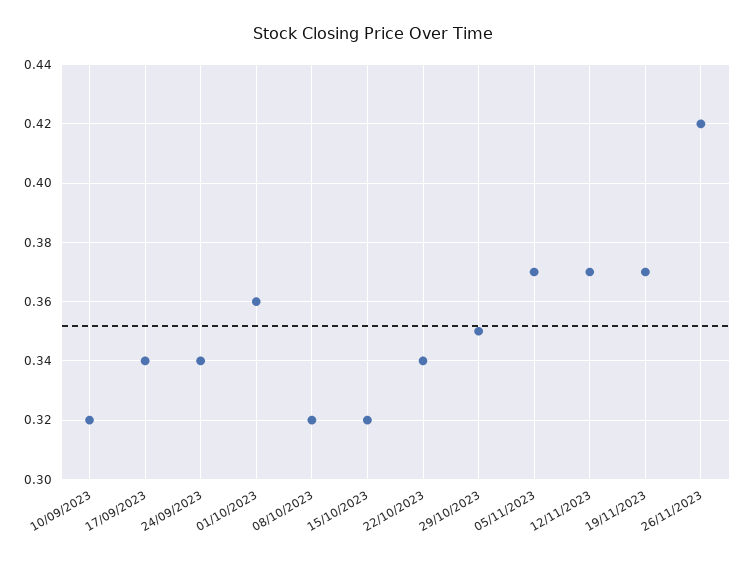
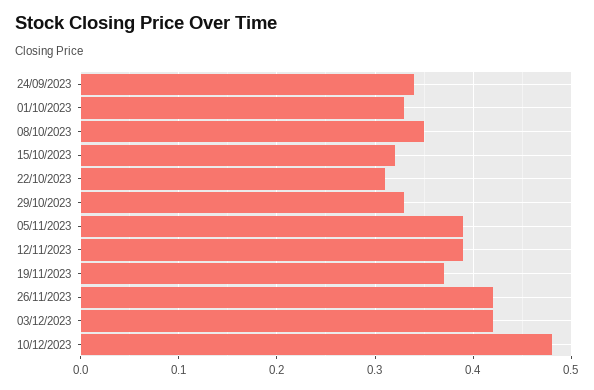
10/09/2023: 0.32 -> none
17/09/2023: 0.34 -> none
01/10/2023: 0.36 -> 0.33
08/10/2023: 0.32 -> 0.35
22/10/2023: 0.34 -> 0.31
29/10/2023: 0.35 -> 0.33
05/11/2023: 0.37 -> 0.39
12/11/2023: 0.37 -> 0.39
03/12/2023: none -> 0.42
10/12/2023: none -> 0.48

